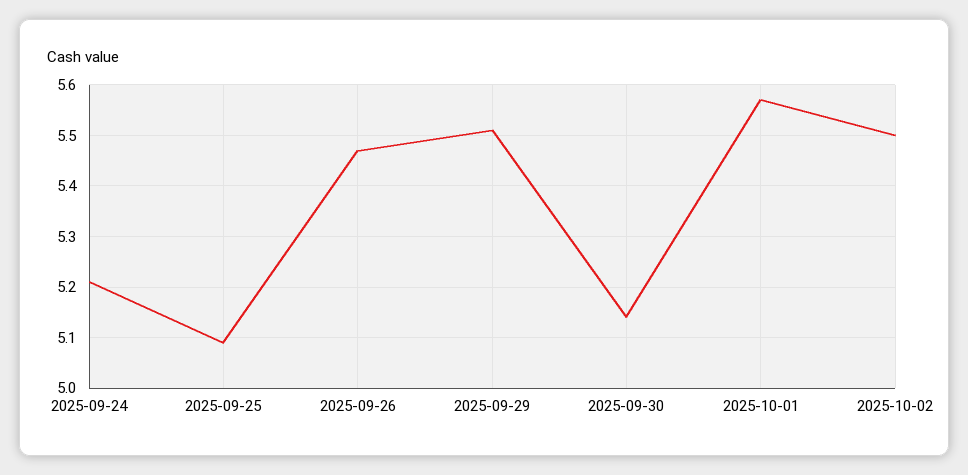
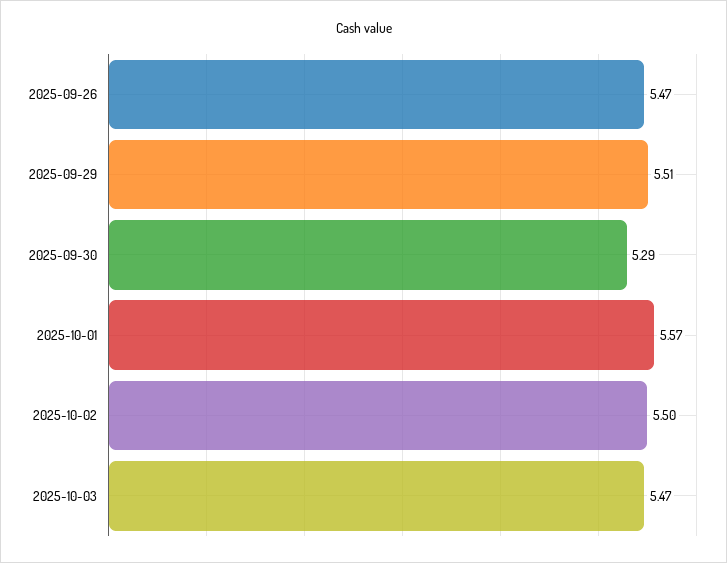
2025-09-24: 5.2 -> none
2025-09-25: 5.1 -> none
2025-09-30: 5.15 -> 5.29
2025-10-03: none -> 5.47

